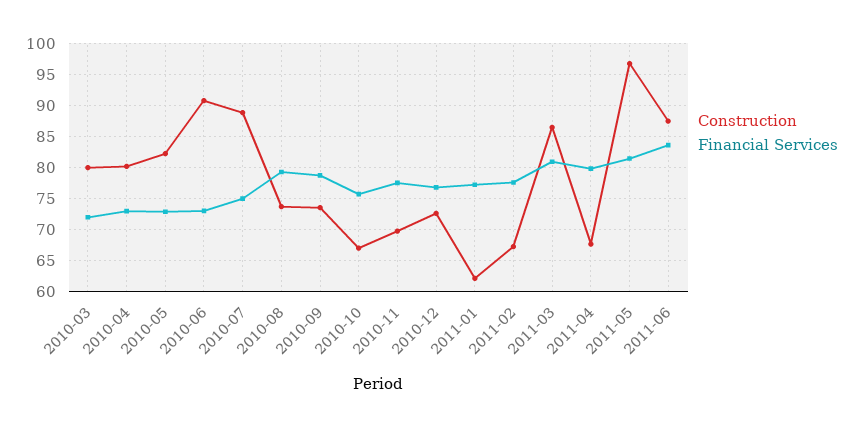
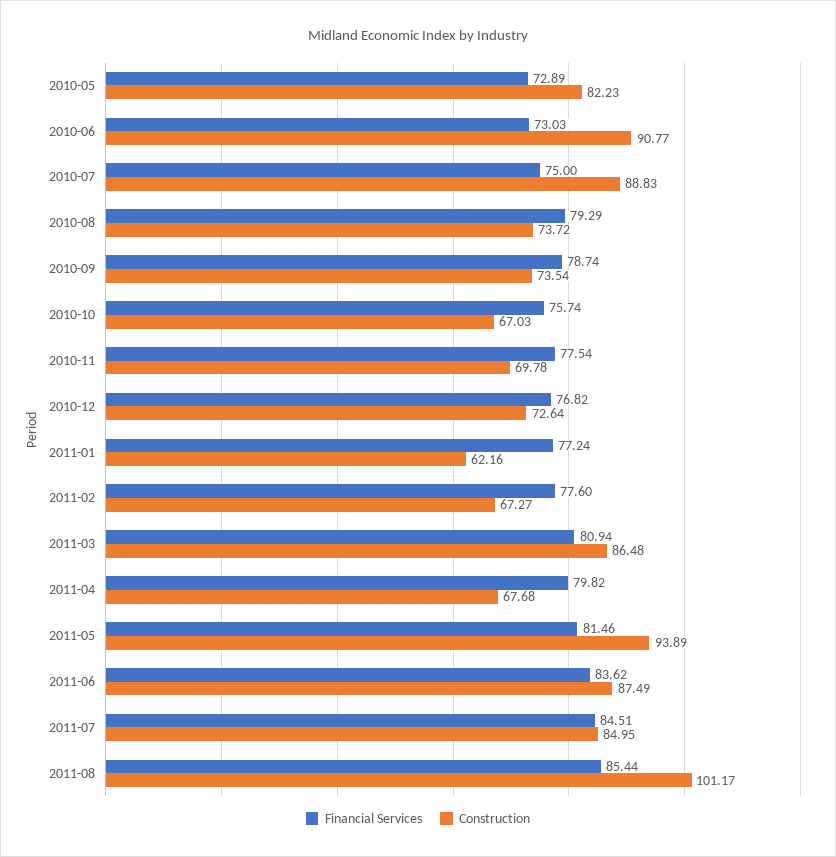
Construction, 2010-03: 80 -> none
Financial Services, 2010-03: 72 -> none
Construction, 2010-04: 80 -> none
Financial Services, 2010-04: 73 -> none
Construction, 2011-05: 97 -> 93.89
Financial Services, 2011-07: none -> 84.51
Construction, 2011-07: none -> 84.95
Financial Services, 2011-08: none -> 85.44
Construction, 2011-08: none -> 101.17

